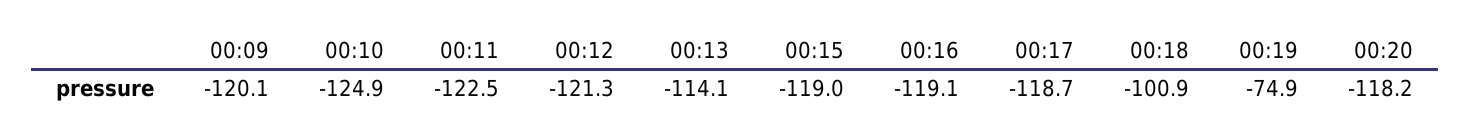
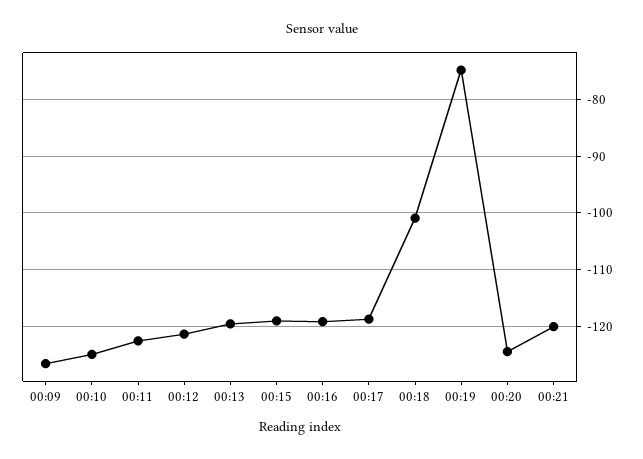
00:09: -120.1 -> -126
00:13: -114.1 -> -120
00:20: -118.2 -> -124
00:21: none -> -120

